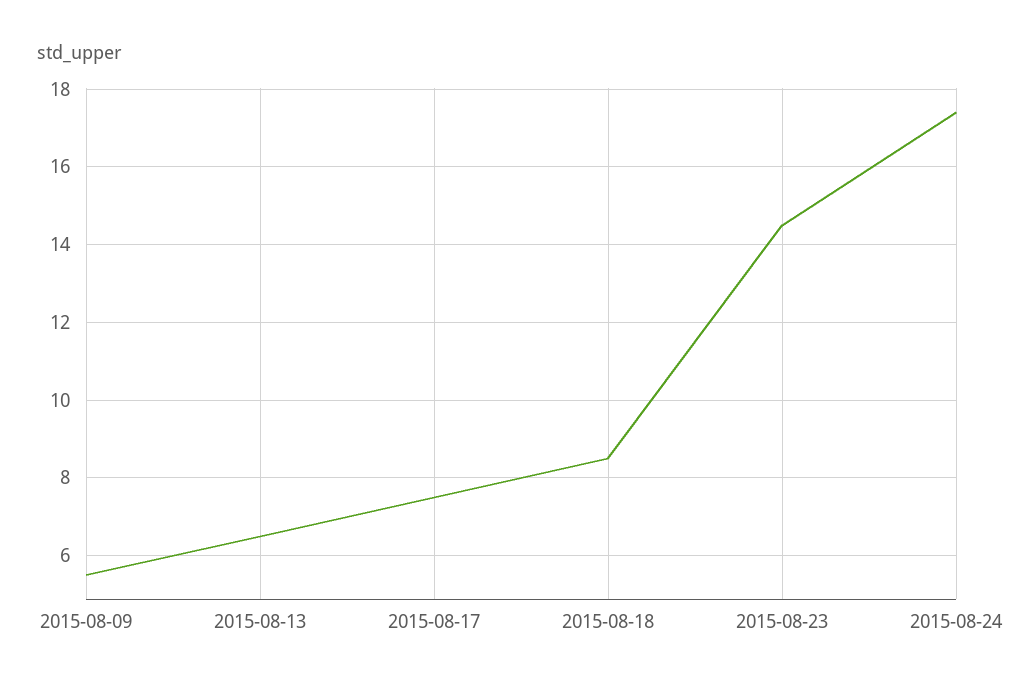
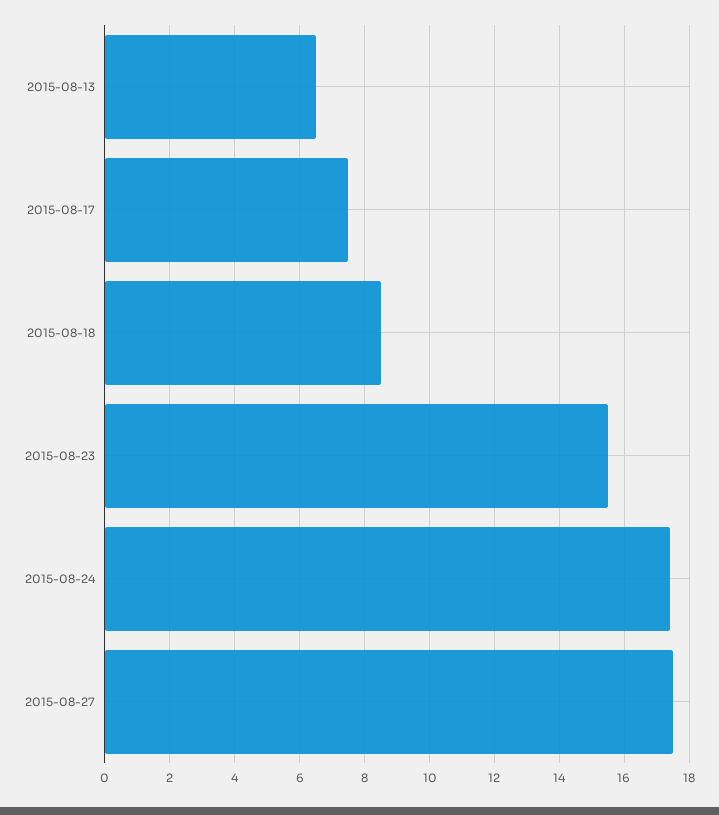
2015-08-09: 5.5 -> none
2015-08-23: 14.5 -> 15.5
2015-08-27: none -> 17.5

